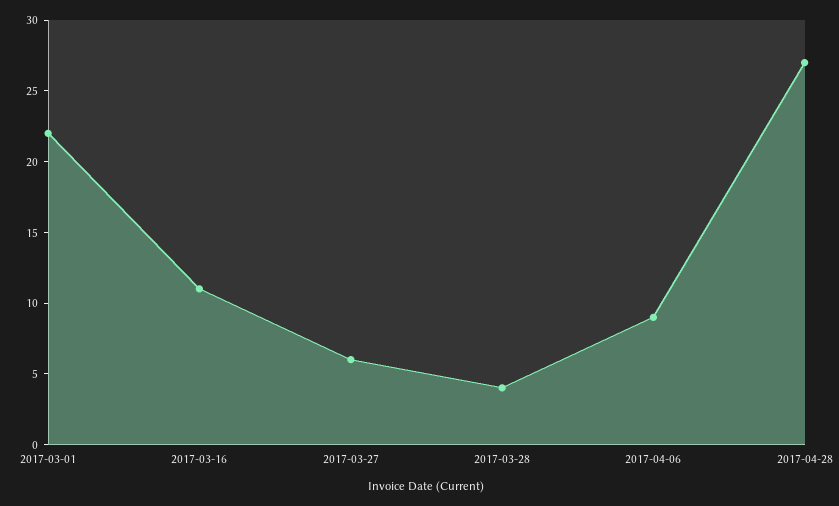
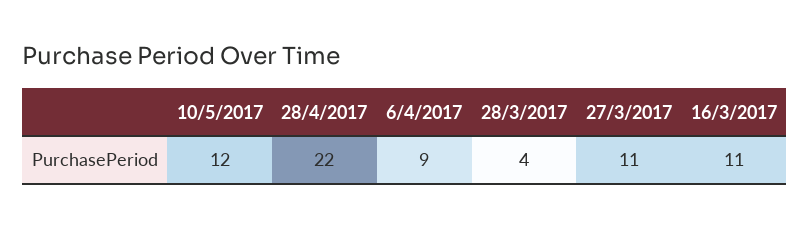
2017-03-01: 22 -> none
2017-03-27: 6 -> 11
2017-04-28: 27 -> 22
10/5/2017: none -> 12

